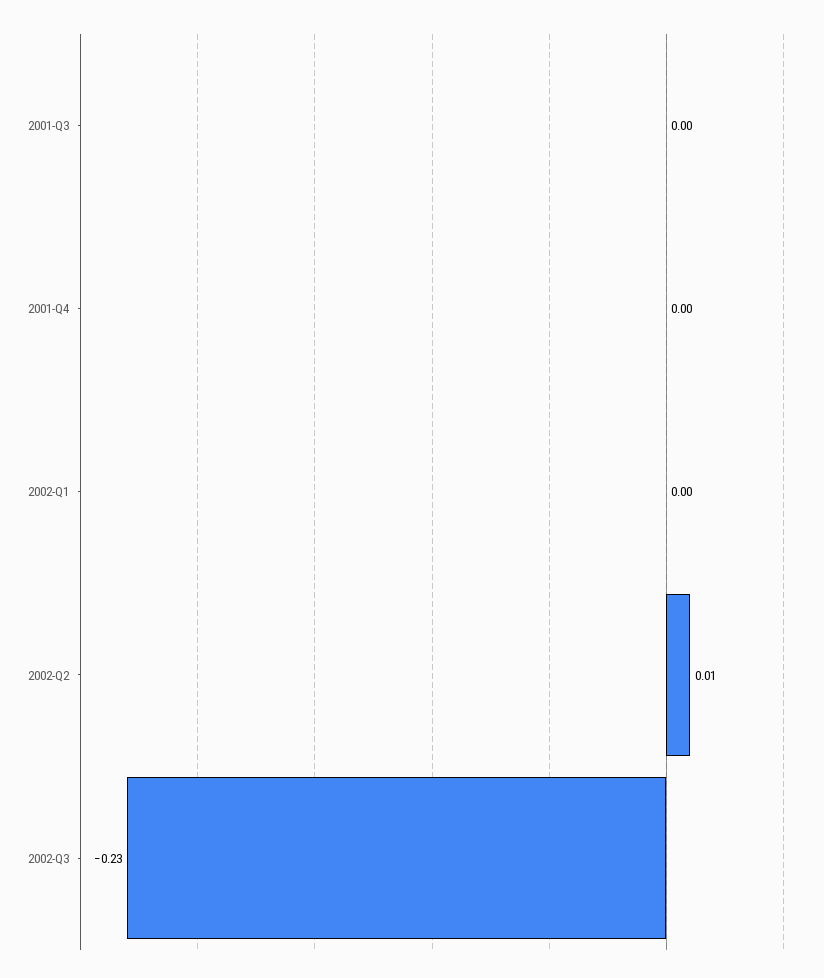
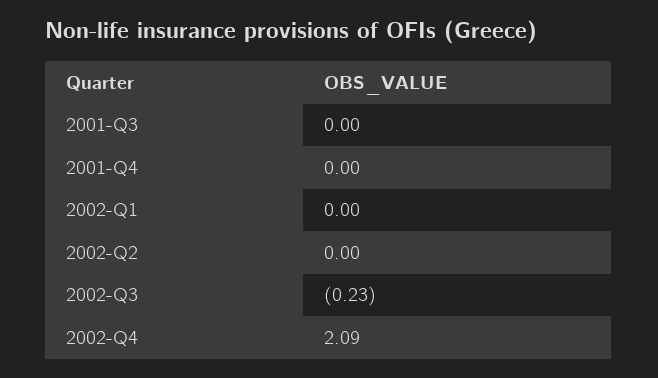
2002-Q2: 0.01 -> 0
2002-Q4: none -> 2.09

